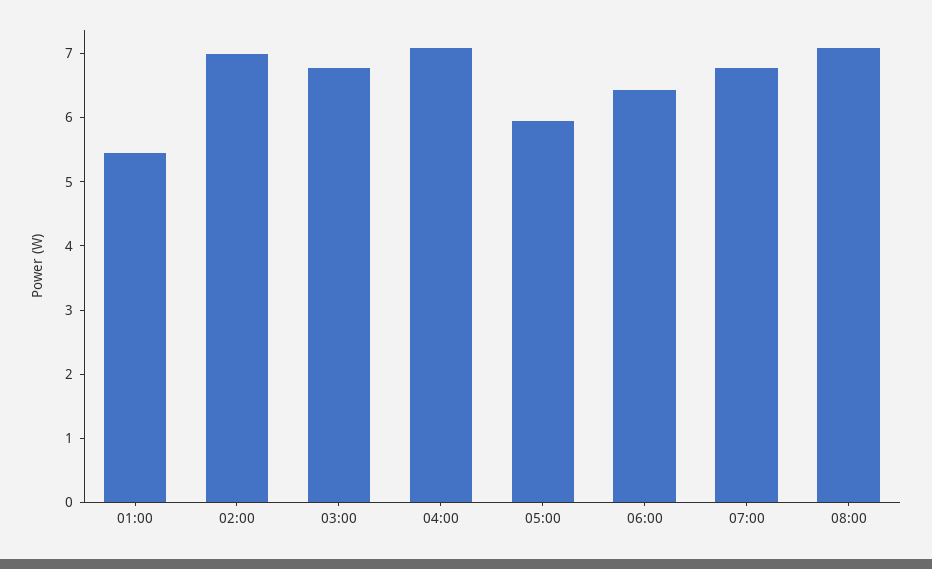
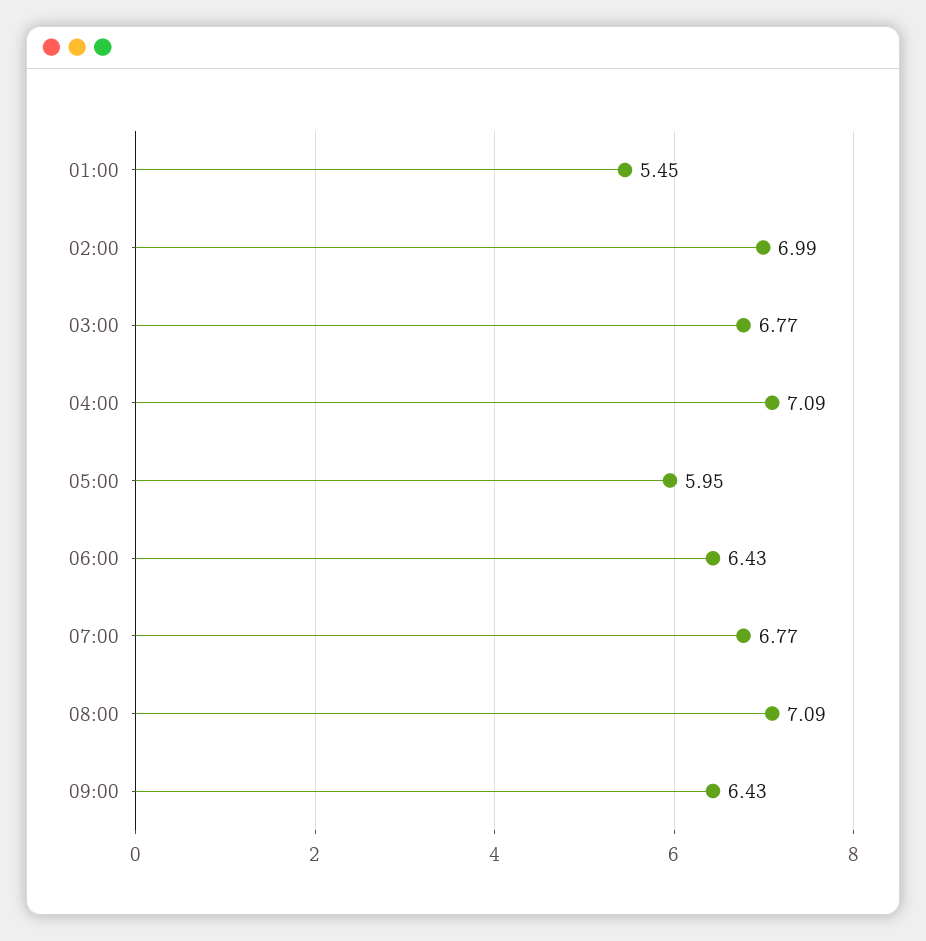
09:00: none -> 6.43

